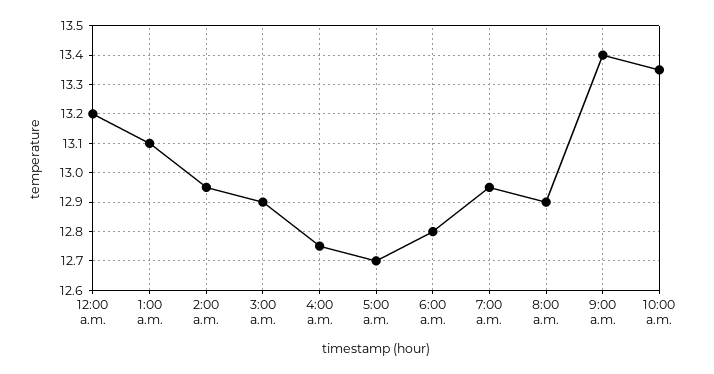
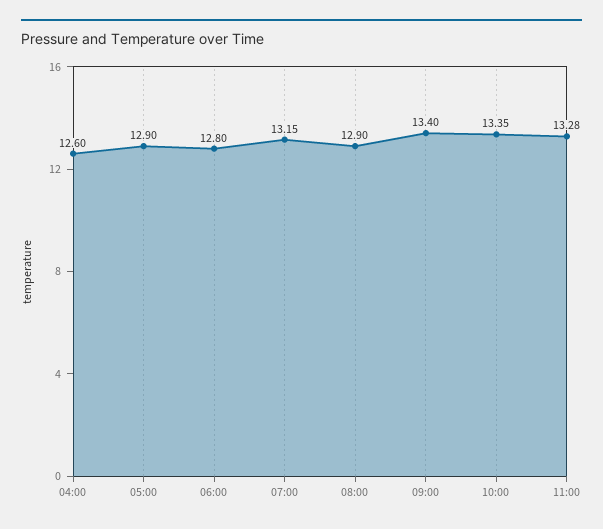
12:00 a.m.: 13.2 -> none
1:00 a.m.: 13.1 -> none
2:00 a.m.: 12.95 -> none
3:00 a.m.: 12.9 -> none
4:00 a.m.: 12.75 -> 12.6
5:00 a.m.: 12.7 -> 12.9
7:00 a.m.: 12.95 -> 13.15
11:00: none -> 13.28

